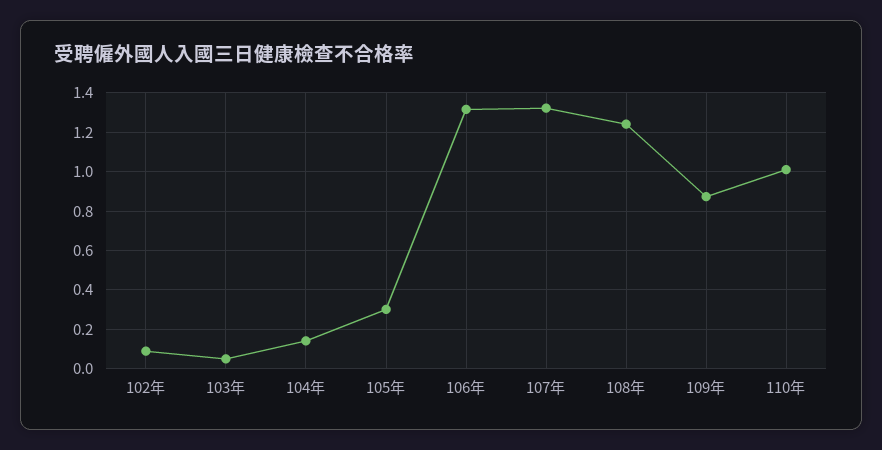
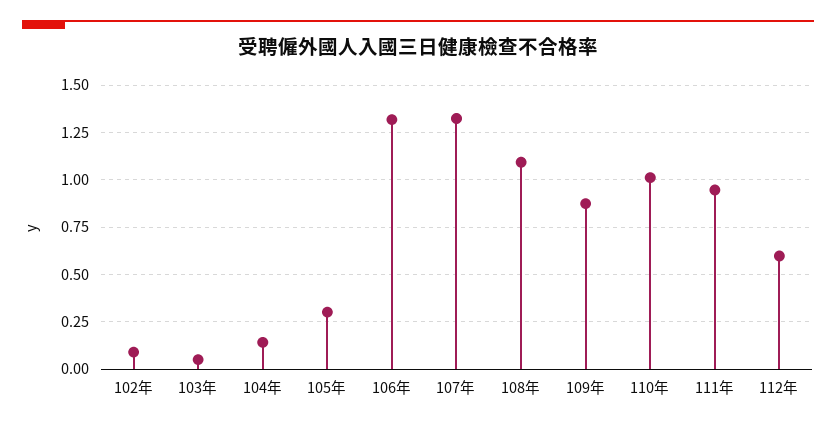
108年: 1.25 -> 1.1
111年: none -> 0.95
112年: none -> 0.6

